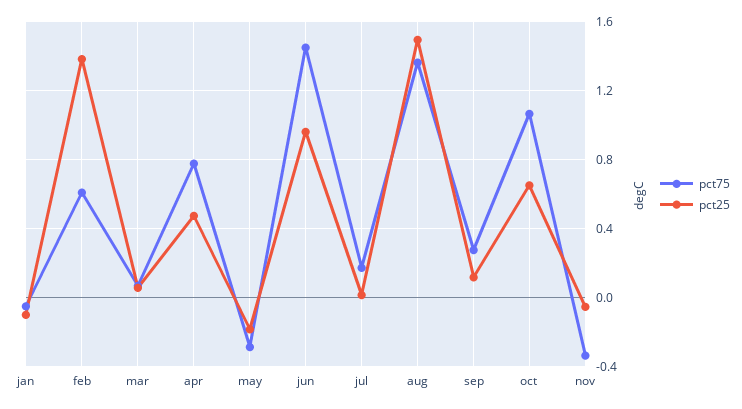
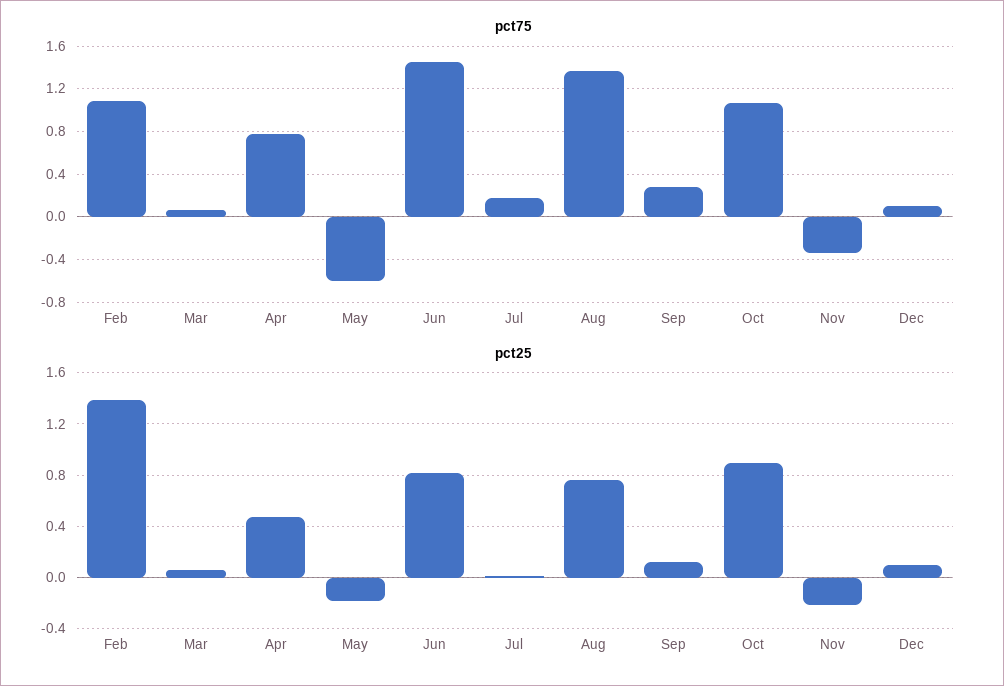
pct75, jan: -0.05 -> none
pct25, jan: -0.1 -> none
pct75, feb: 0.6 -> 1.1
pct75, may: -0.3 -> -0.6
pct25, jun: 0.95 -> 0.8
pct25, aug: 1.5 -> 0.75
pct25, oct: 0.65 -> 0.9
pct25, nov: -0.05 -> -0.2
pct75, Dec: none -> 0.1
pct25, Dec: none -> 0.1

